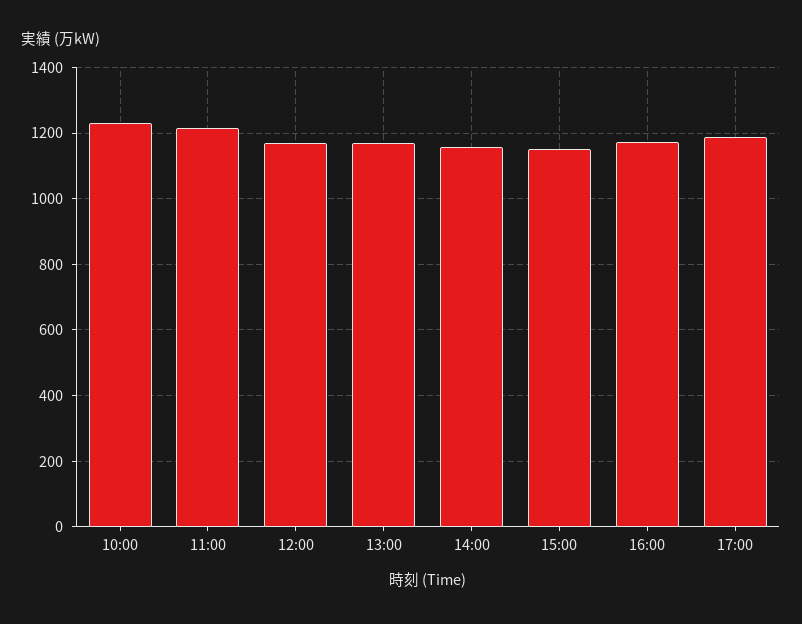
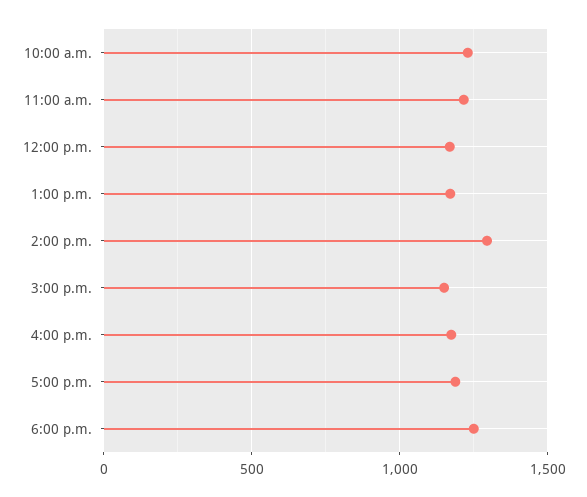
14:00: 1160 -> 1300
6:00 p.m.: none -> 1250

